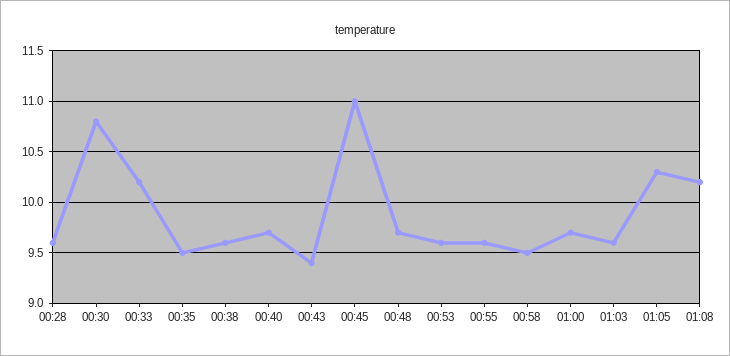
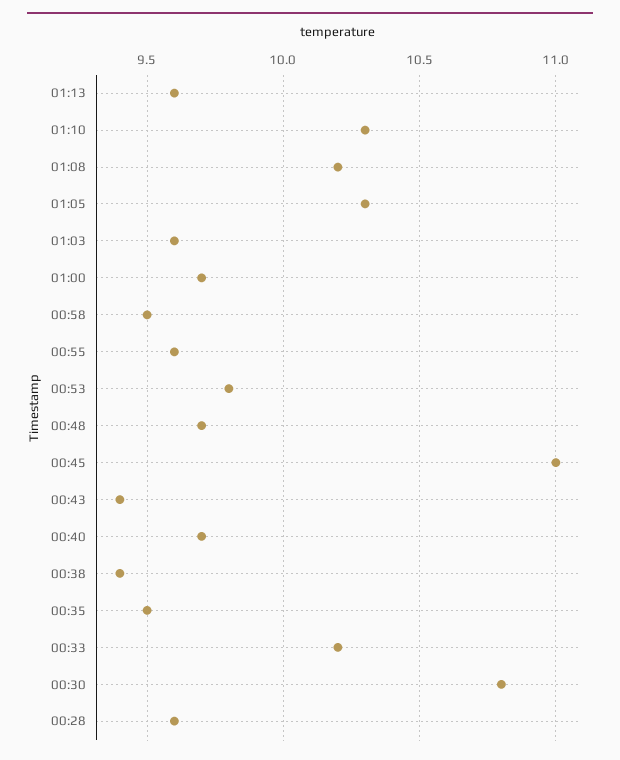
00:38: 9.6 -> 9.4
00:53: 9.6 -> 9.8
01:13: none -> 9.6
01:10: none -> 10.3

